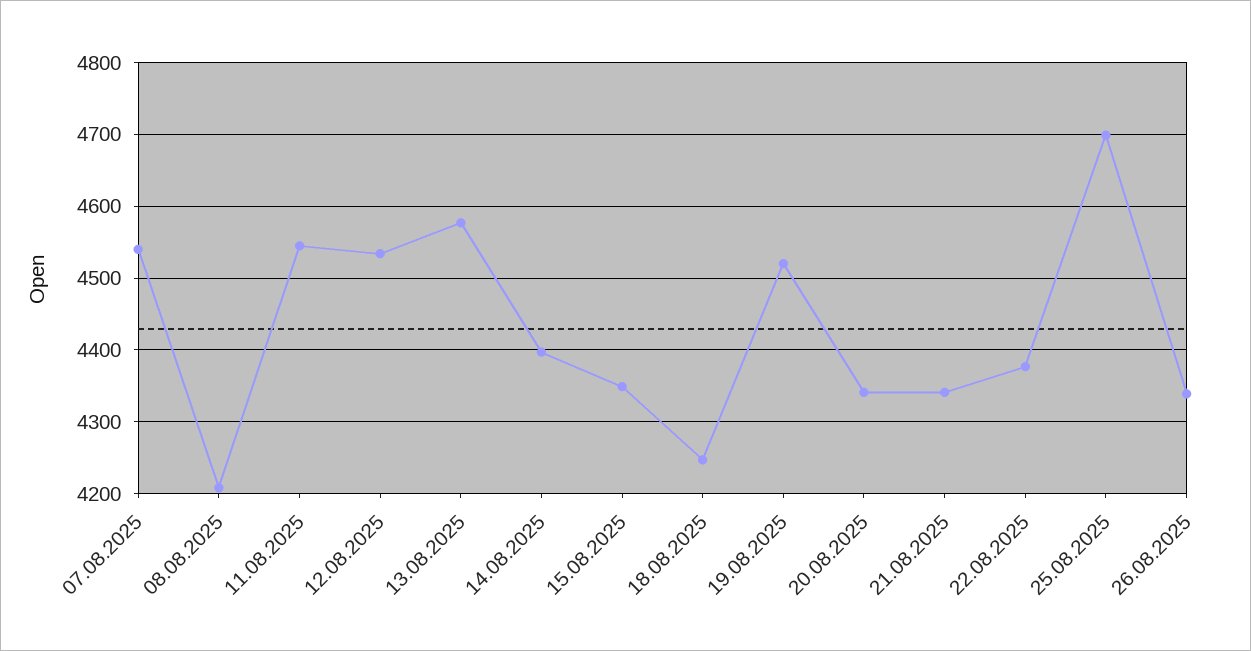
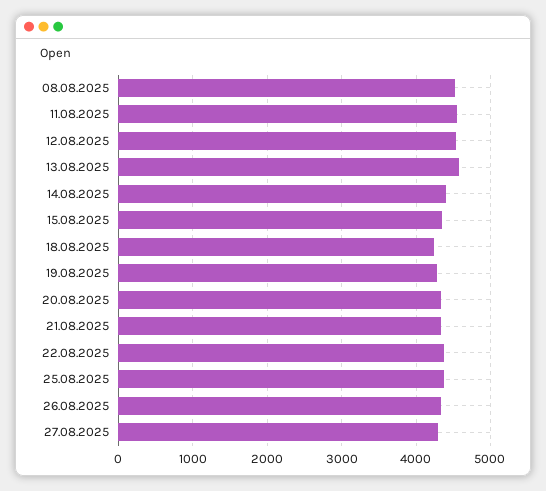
07.08.2025: 4540 -> none
08.08.2025: 4210 -> 4500
19.08.2025: 4520 -> 4300
25.08.2025: 4700 -> 4400
27.08.2025: none -> 4300

